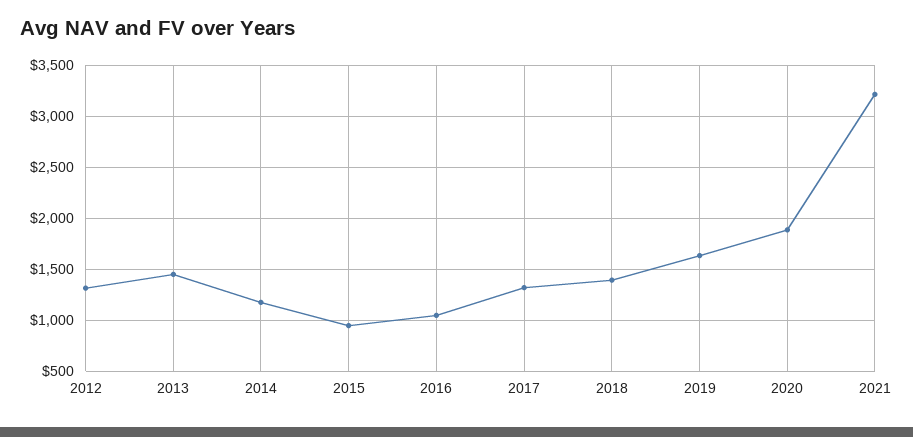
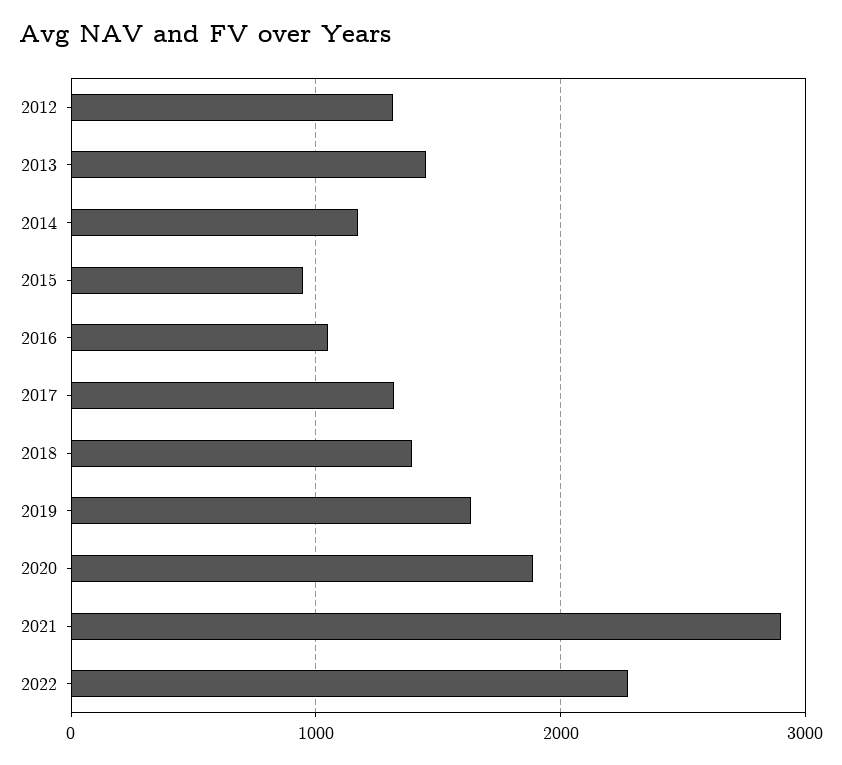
2021: 3200 -> 2900
2022: none -> 2300

